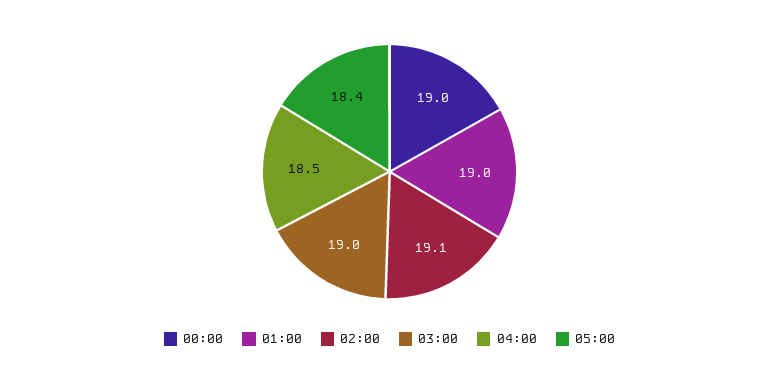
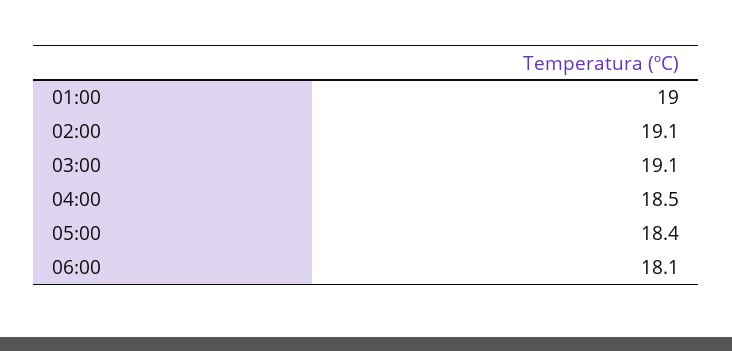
00:00: 19 -> none
03:00: 19 -> 19.1
06:00: none -> 18.1

